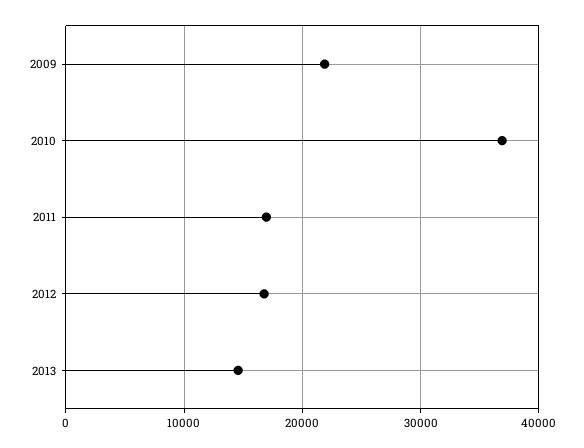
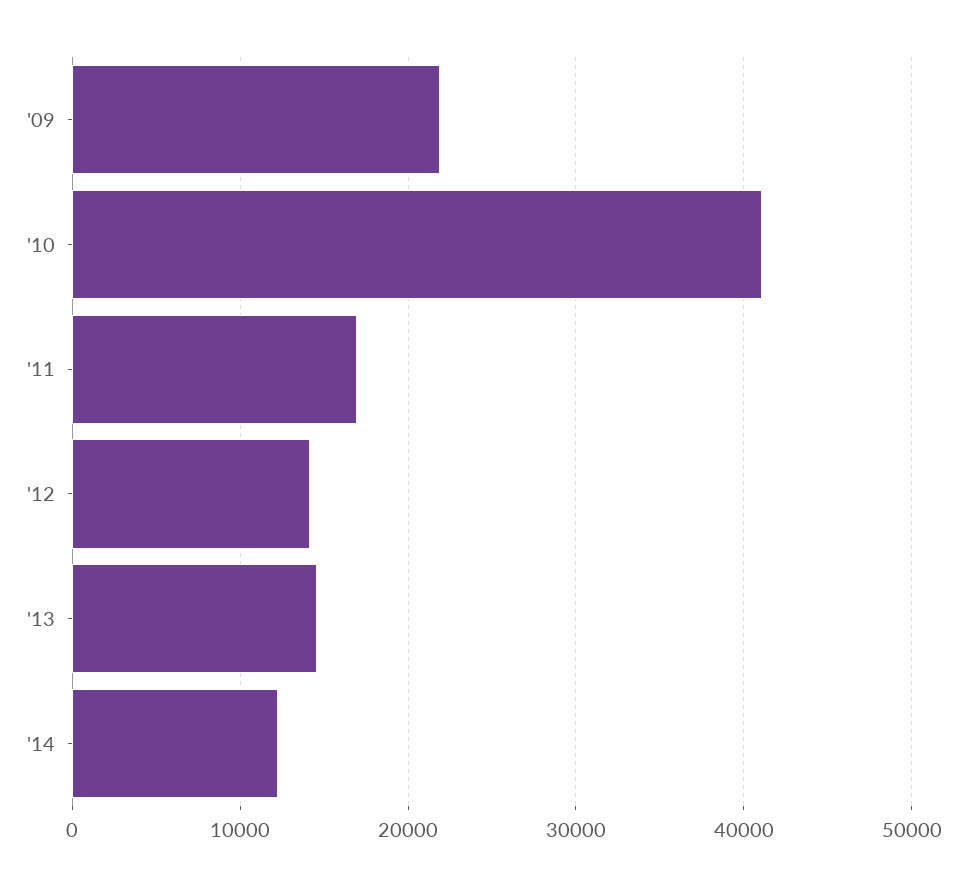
2010: 37000 -> 41000
2012: 17000 -> 14000
'14: none -> 12000

